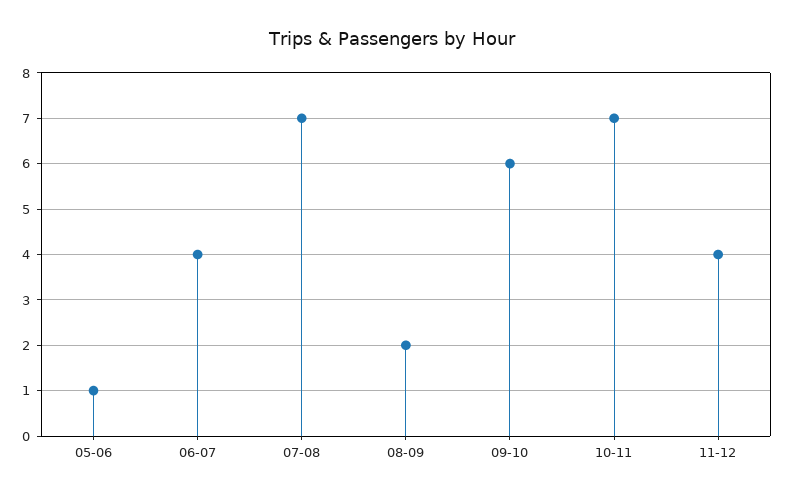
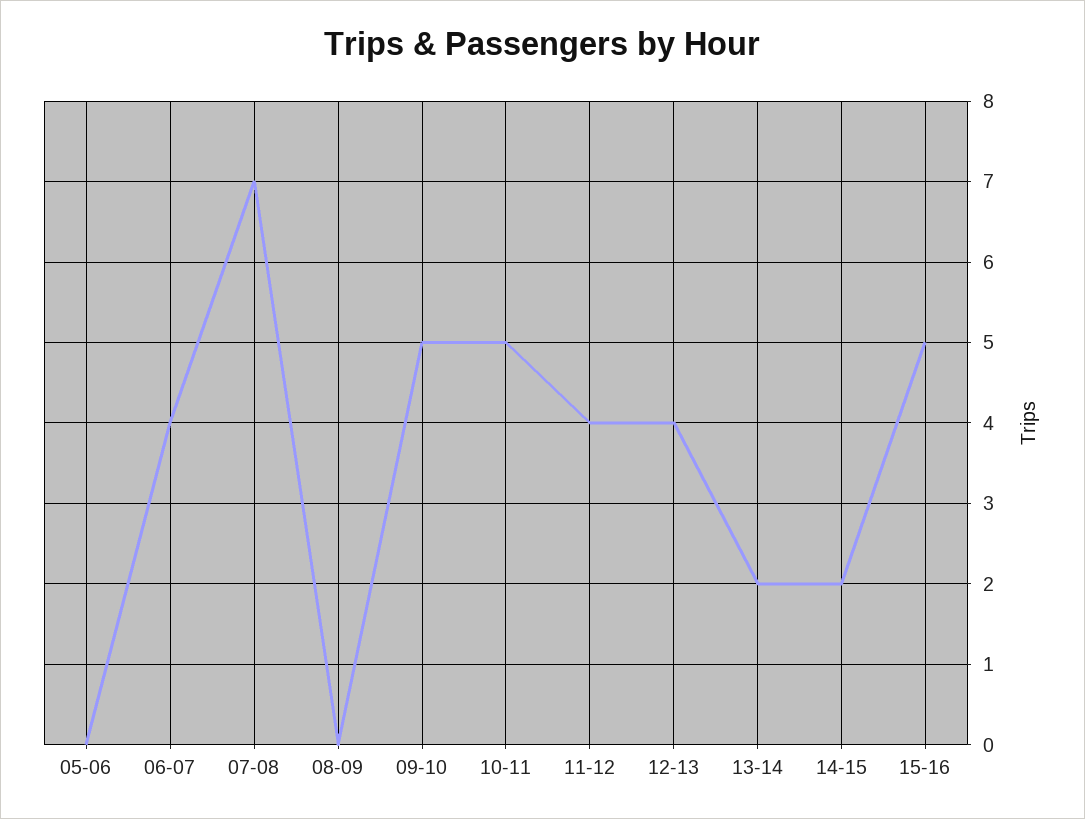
05-06: 1 -> 0
08-09: 2 -> 0
09-10: 6 -> 5
10-11: 7 -> 5
12-13: none -> 4
13-14: none -> 2
14-15: none -> 2
15-16: none -> 5

